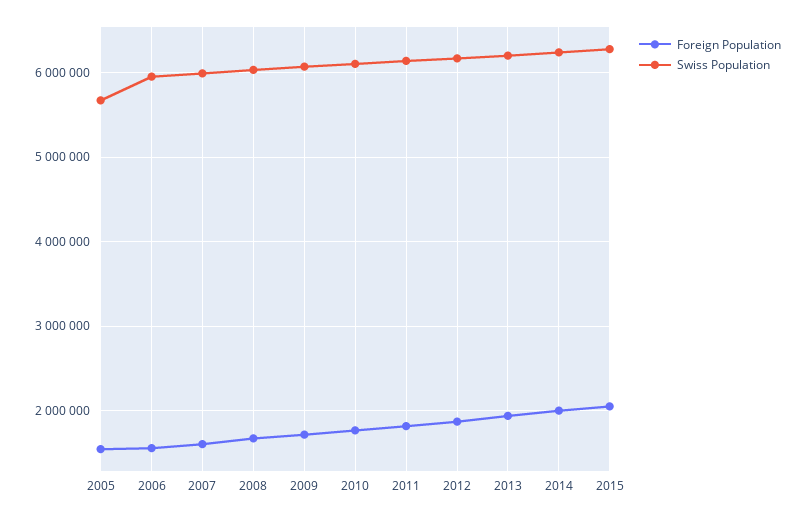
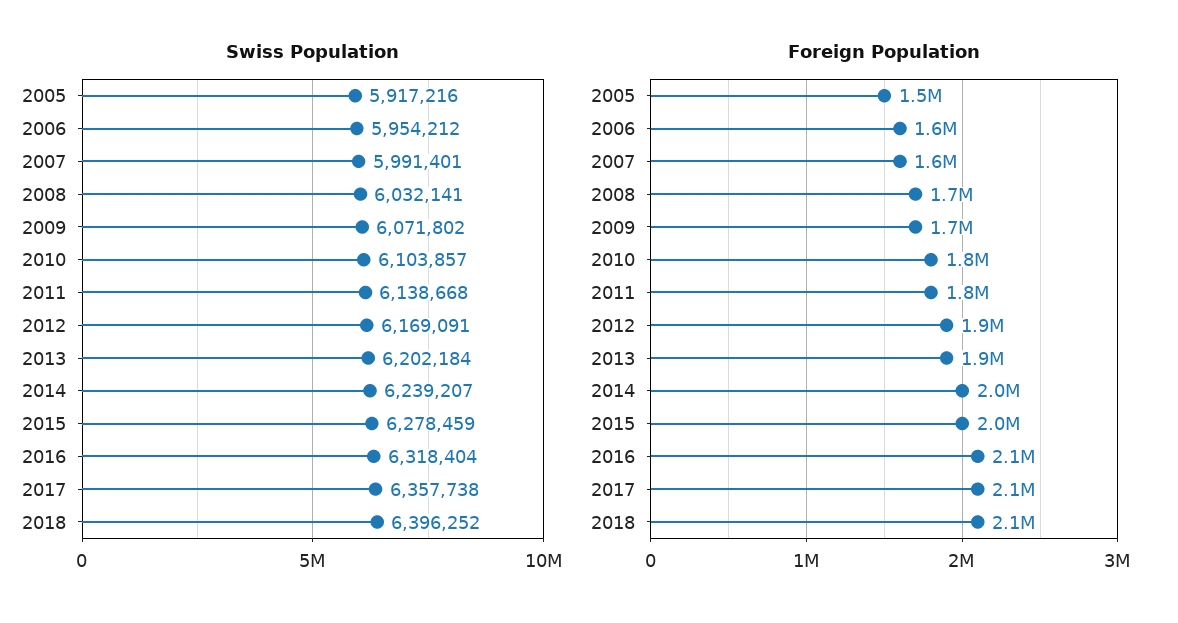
Swiss Population, 2005: 5700000 -> 5917216
Swiss Population, 2016: none -> 6318404
Swiss Population, 2017: none -> 6357738
Swiss Population, 2018: none -> 6396252
Foreign Population, 2016: none -> 2100000
Foreign Population, 2017: none -> 2100000
Foreign Population, 2018: none -> 2100000

